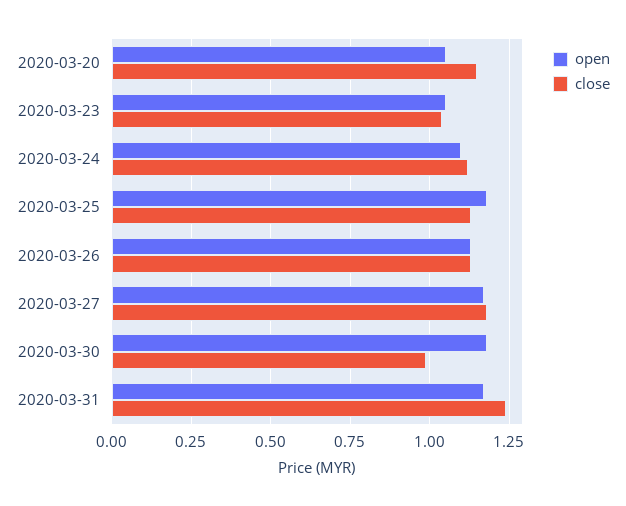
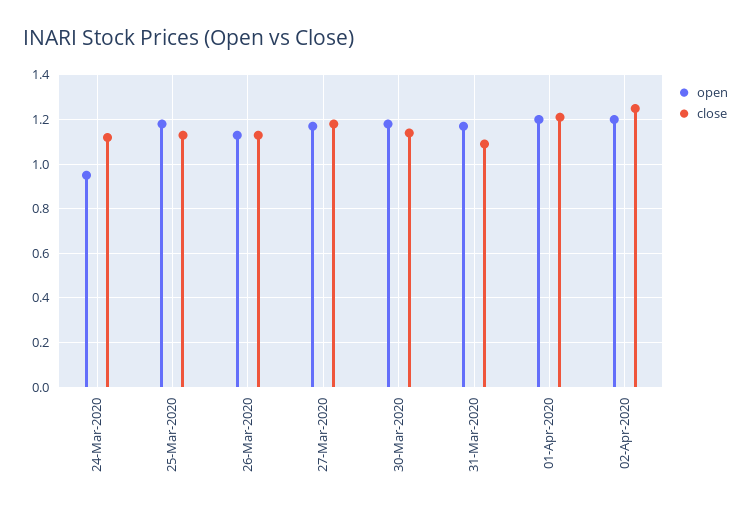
open, 2020-03-20: 1.05 -> none
close, 2020-03-20: 1.15 -> none
open, 2020-03-23: 1.05 -> none
close, 2020-03-23: 1.05 -> none
open, 2020-03-24: 1.1 -> 0.95
close, 2020-03-30: 1 -> 1.15
close, 2020-03-31: 1.25 -> 1.1
open, 01-Apr-2020: none -> 1.2
close, 01-Apr-2020: none -> 1.2
open, 02-Apr-2020: none -> 1.2
close, 02-Apr-2020: none -> 1.25

